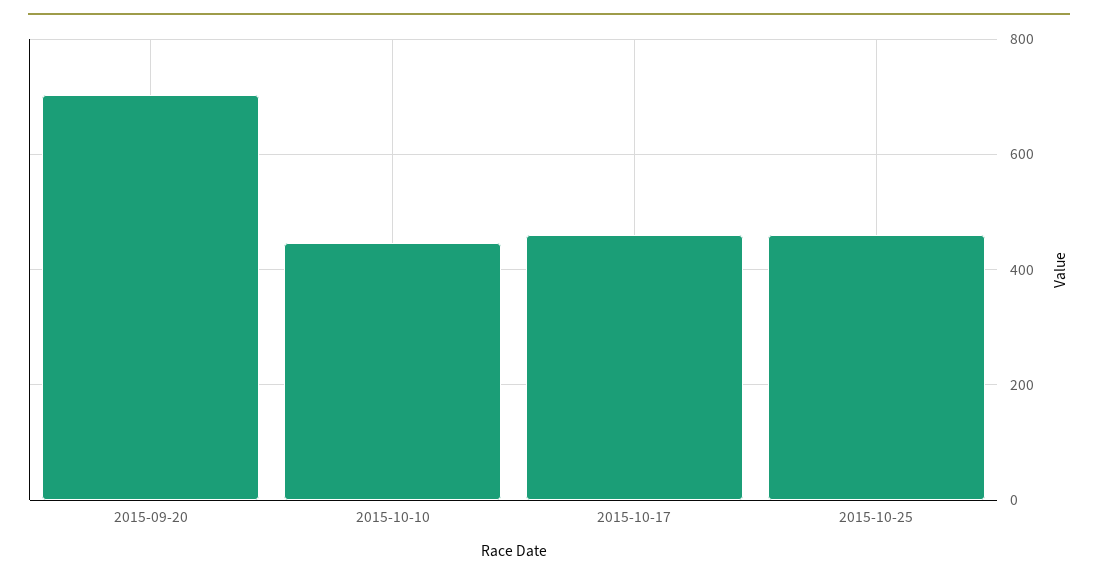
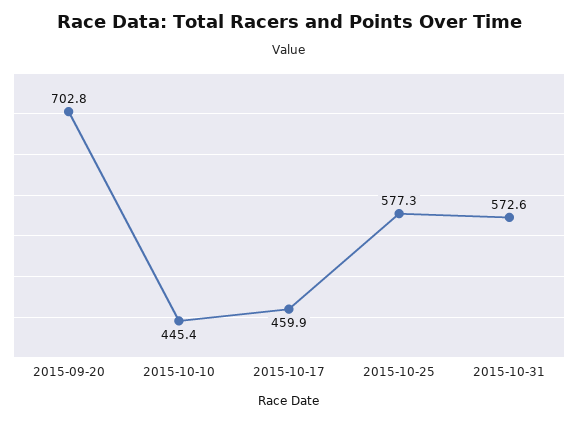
2015-10-25: 460 -> 577.3
2015-10-31: none -> 572.6

